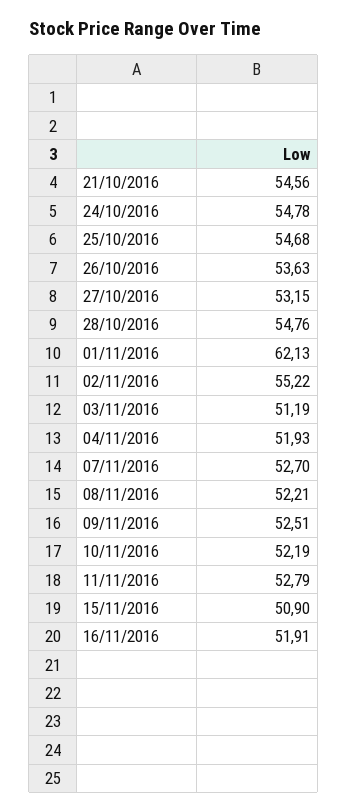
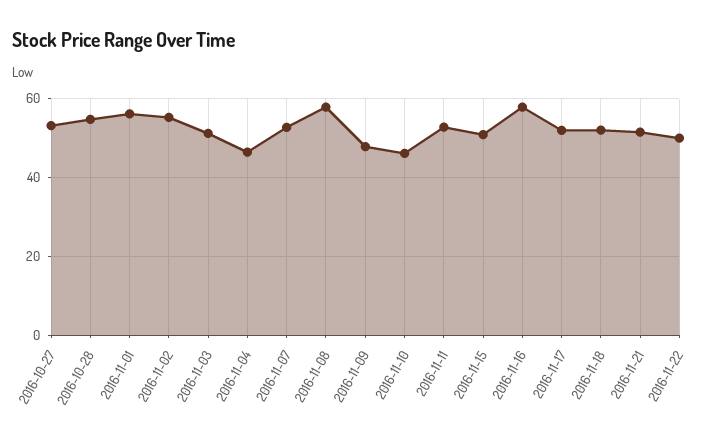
21/10/2016: 54.56 -> none
24/10/2016: 54.78 -> none
25/10/2016: 54.68 -> none
26/10/2016: 53.63 -> none
01/11/2016: 62.13 -> 56
04/11/2016: 51.93 -> 46
08/11/2016: 52.21 -> 58
09/11/2016: 52.51 -> 48
10/11/2016: 52.19 -> 46
16/11/2016: 51.91 -> 58
2016-11-17: none -> 52
2016-11-18: none -> 52
2016-11-21: none -> 52
2016-11-22: none -> 50

